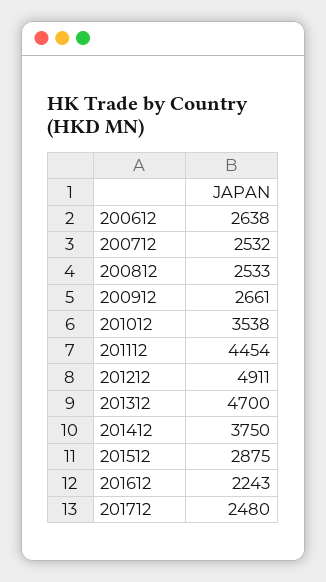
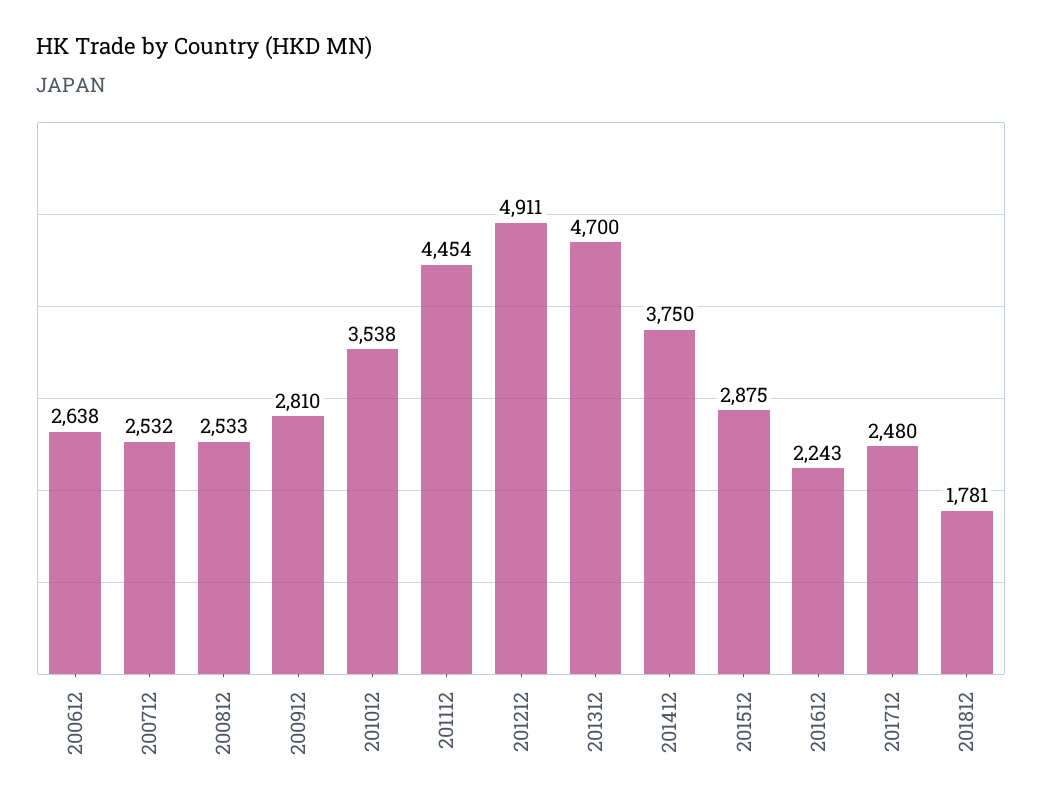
200912: 2661 -> 2810
201812: none -> 1781

